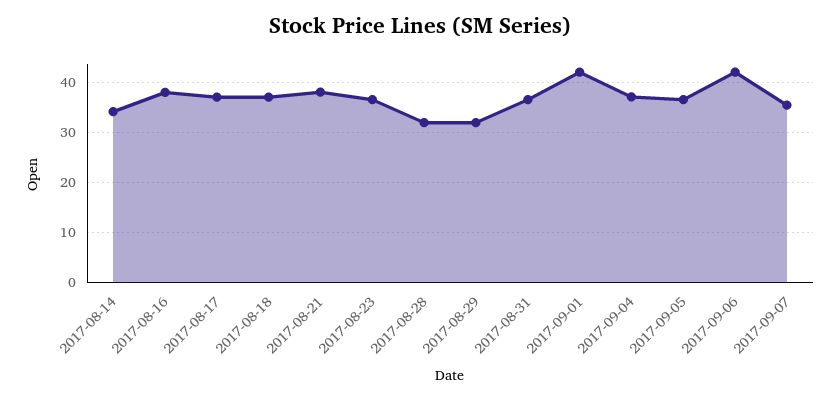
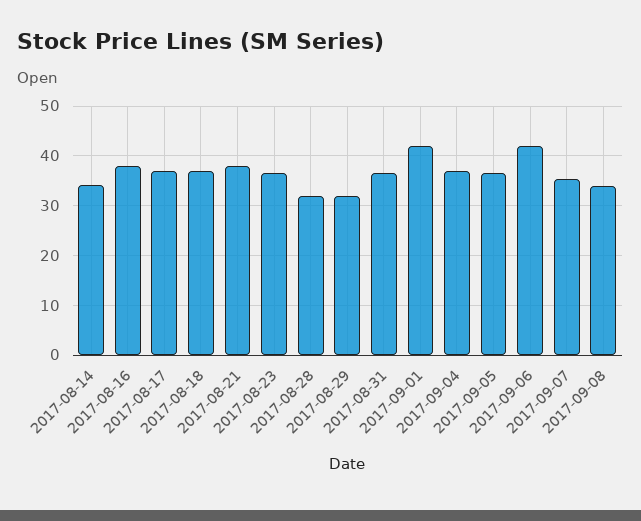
2017-09-08: none -> 34

